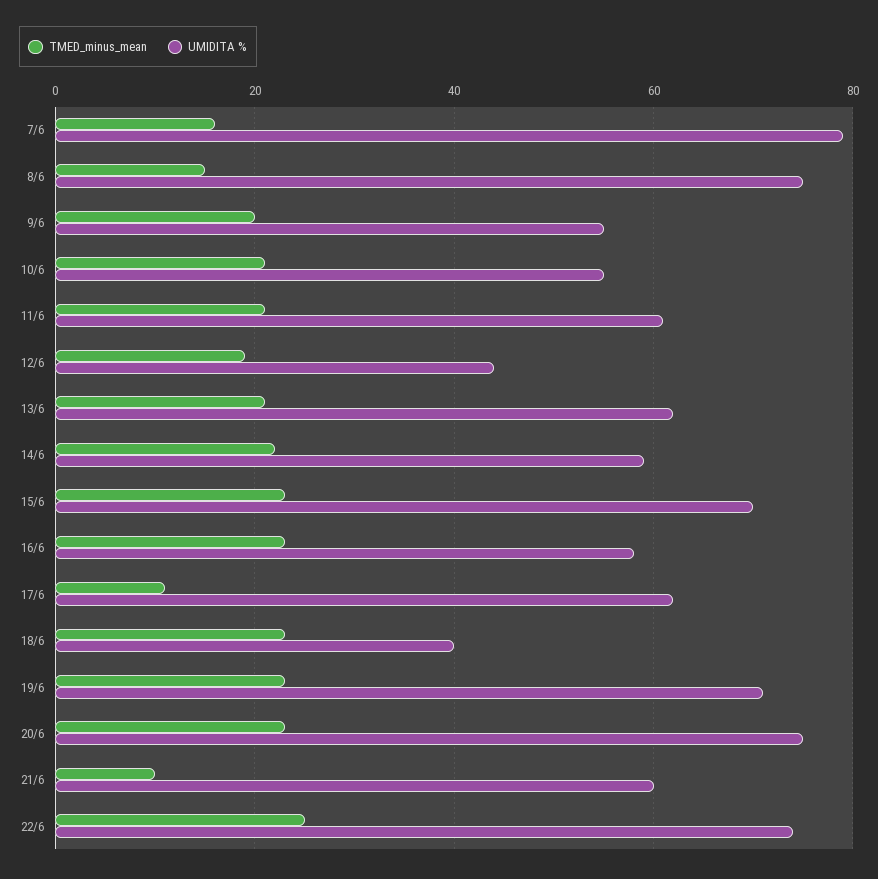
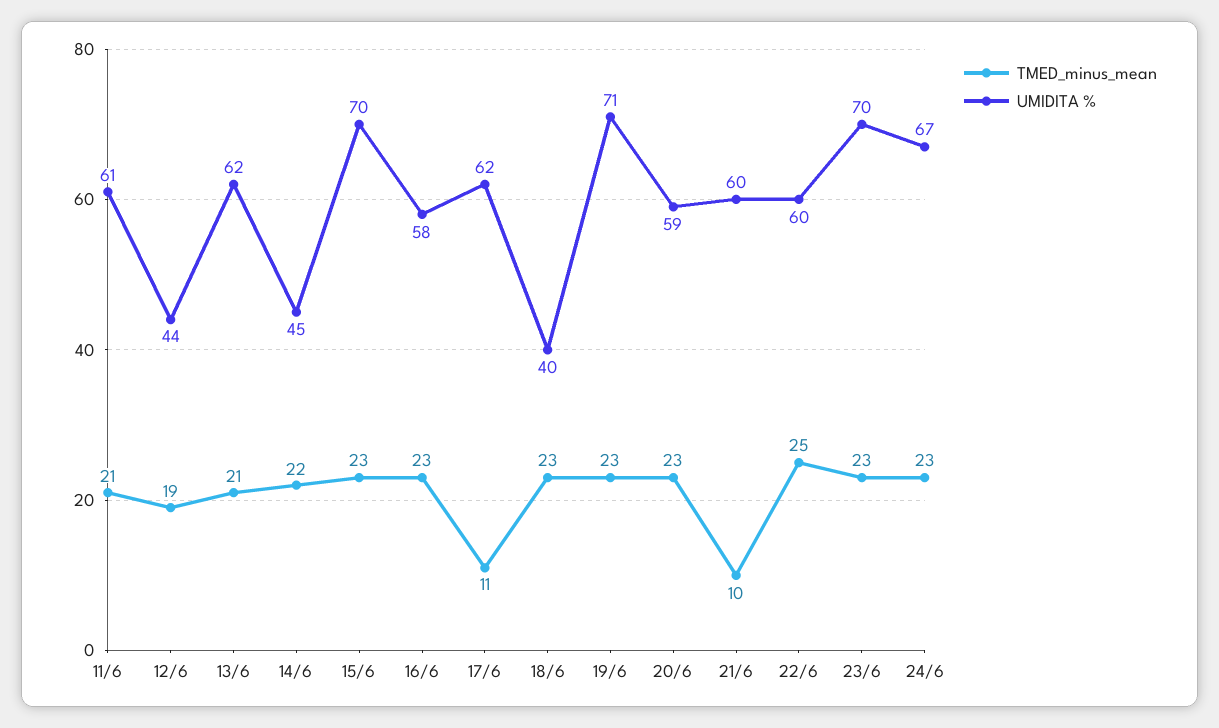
TMED_minus_mean, 7/6: 15 -> none
UMIDITA %, 7/6: 80 -> none
TMED_minus_mean, 8/6: 15 -> none
UMIDITA %, 8/6: 75 -> none
TMED_minus_mean, 9/6: 20 -> none
UMIDITA %, 9/6: 55 -> none
TMED_minus_mean, 10/6: 20 -> none
UMIDITA %, 10/6: 55 -> none
UMIDITA %, 14/6: 60 -> 45
UMIDITA %, 20/6: 75 -> 59
UMIDITA %, 22/6: 75 -> 60
TMED_minus_mean, 23/6: none -> 23
UMIDITA %, 23/6: none -> 70
TMED_minus_mean, 24/6: none -> 23
UMIDITA %, 24/6: none -> 67

